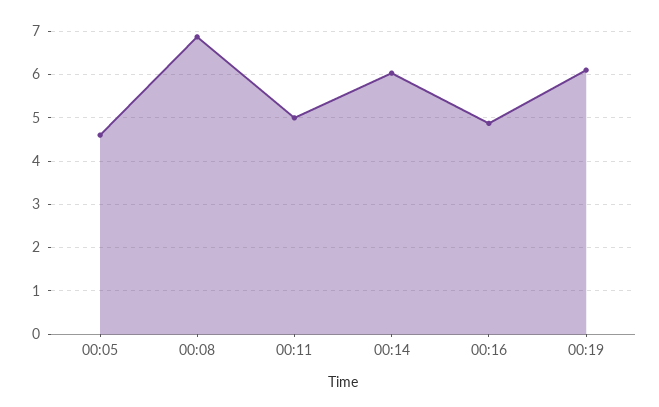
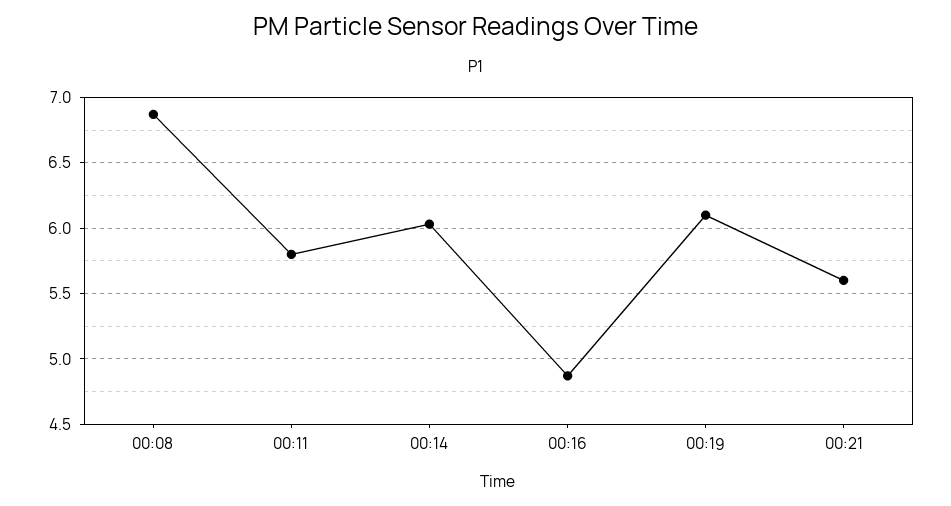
00:05: 4.6 -> none
00:11: 5 -> 5.8
00:21: none -> 5.6

